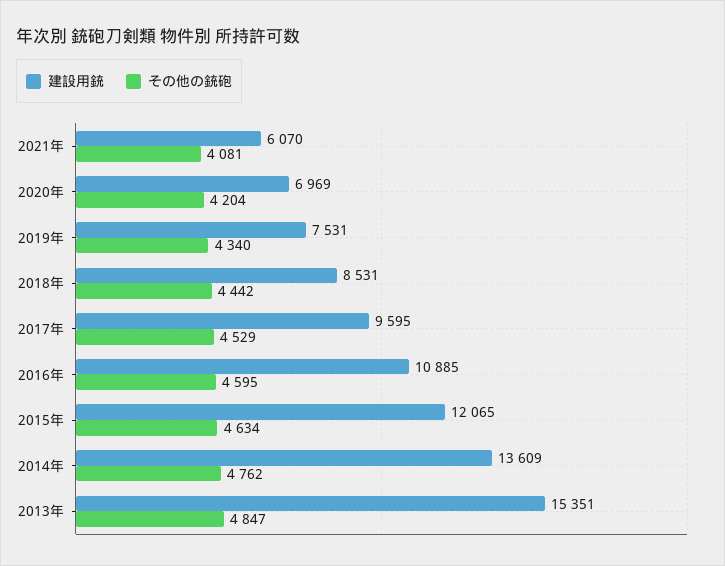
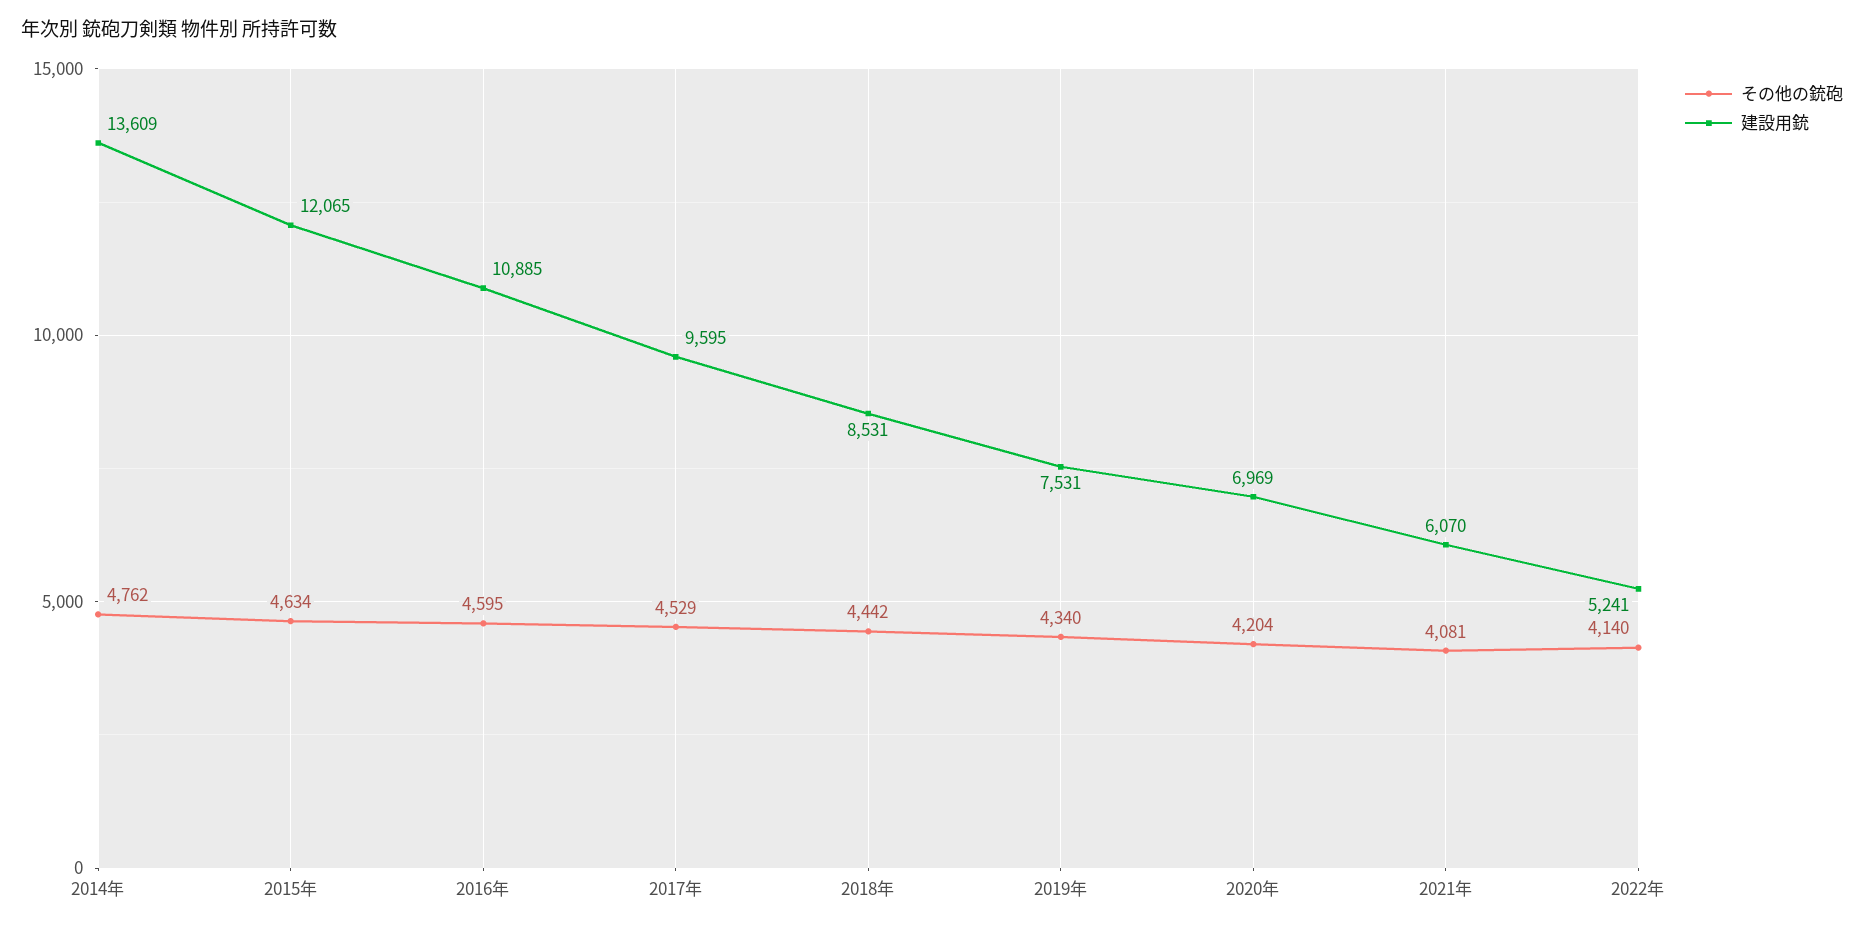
建設用銃, 2013年: 15351 -> none
その他の銃砲, 2013年: 4847 -> none
その他の銃砲, 2022年: none -> 4140
建設用銃, 2022年: none -> 5241

